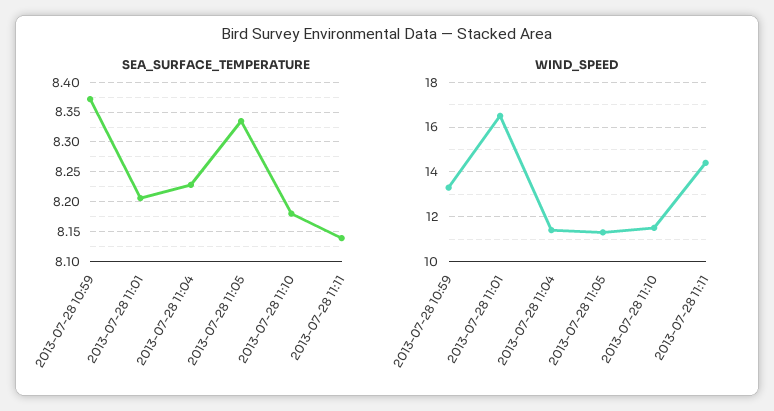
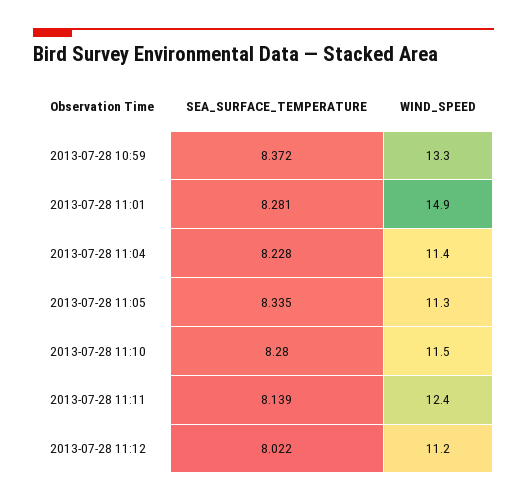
SEA_SURFACE_TEMPERATURE, 2013-07-28 11:01: 8.2 -> 8.281
SEA_SURFACE_TEMPERATURE, 2013-07-28 11:10: 8.175 -> 8.28
WIND_SPEED, 2013-07-28 11:01: 16.5 -> 14.9
WIND_SPEED, 2013-07-28 11:11: 14.5 -> 12.4
SEA_SURFACE_TEMPERATURE, 2013-07-28 11:12: none -> 8.022
WIND_SPEED, 2013-07-28 11:12: none -> 11.2

